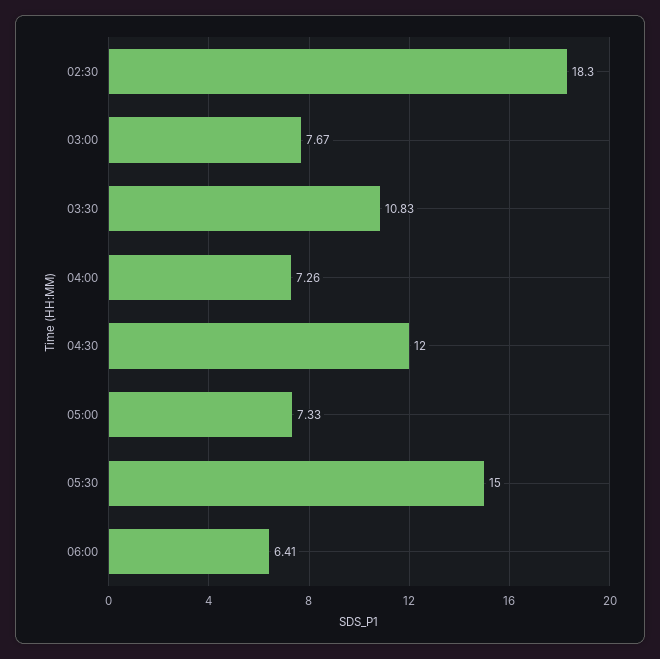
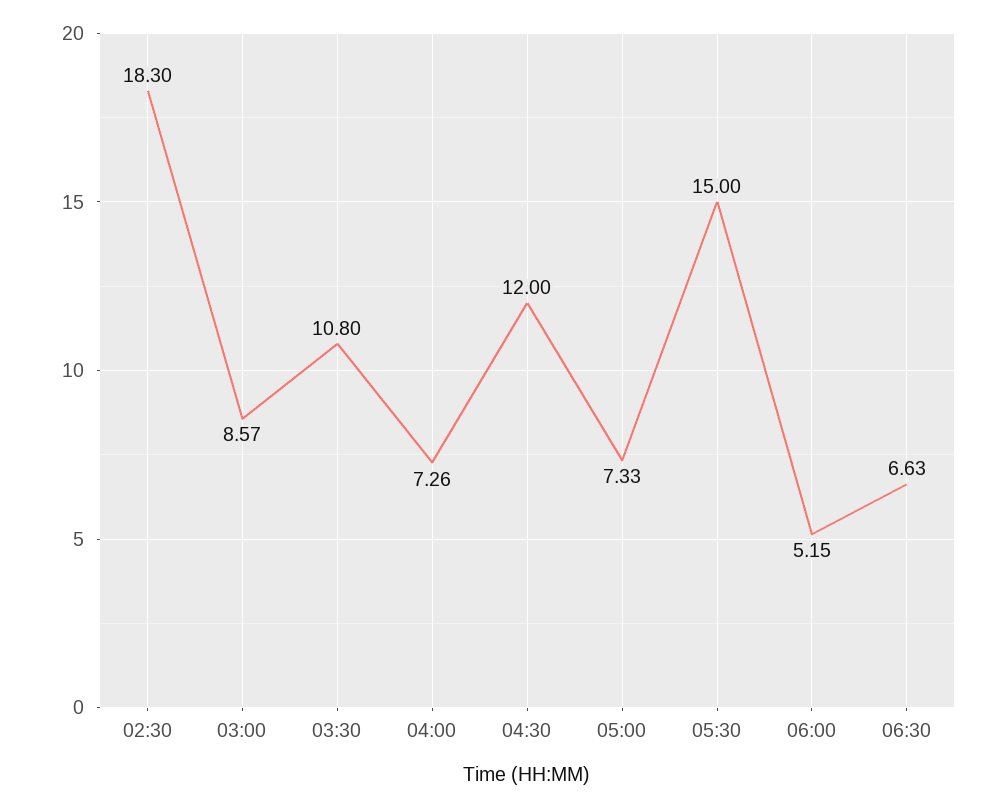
03:00: 7.67 -> 8.57
03:30: 10.83 -> 10.8
06:00: 6.41 -> 5.15
06:30: none -> 6.63

